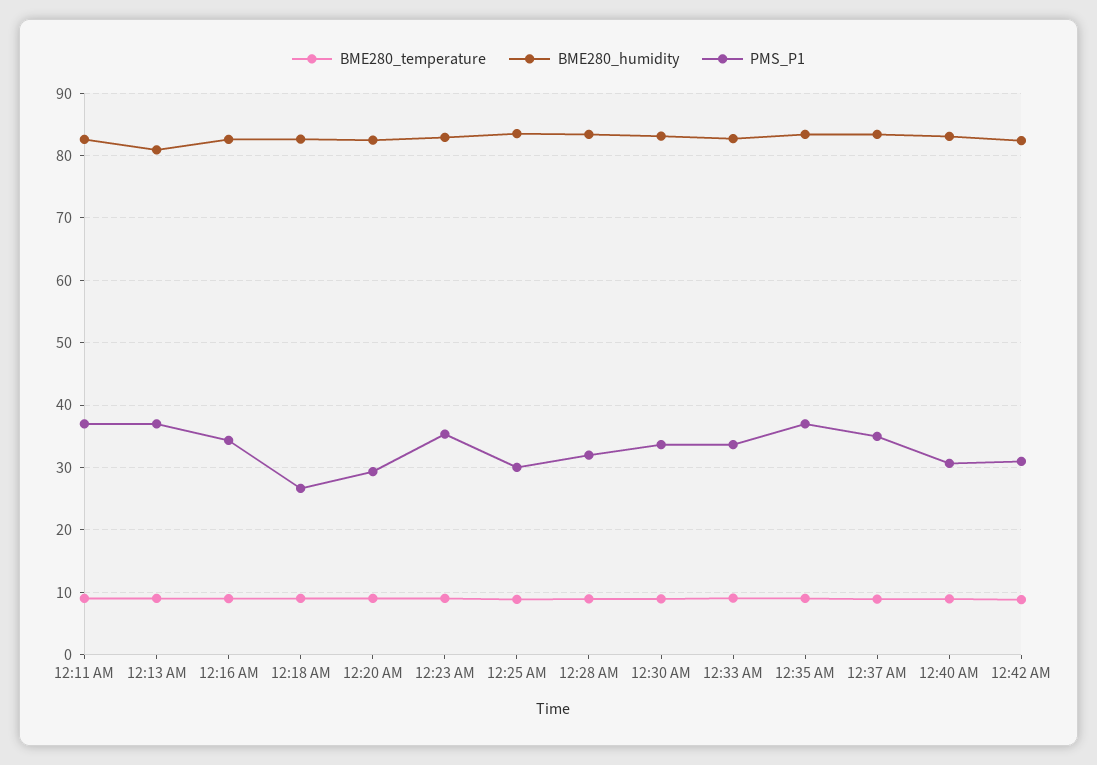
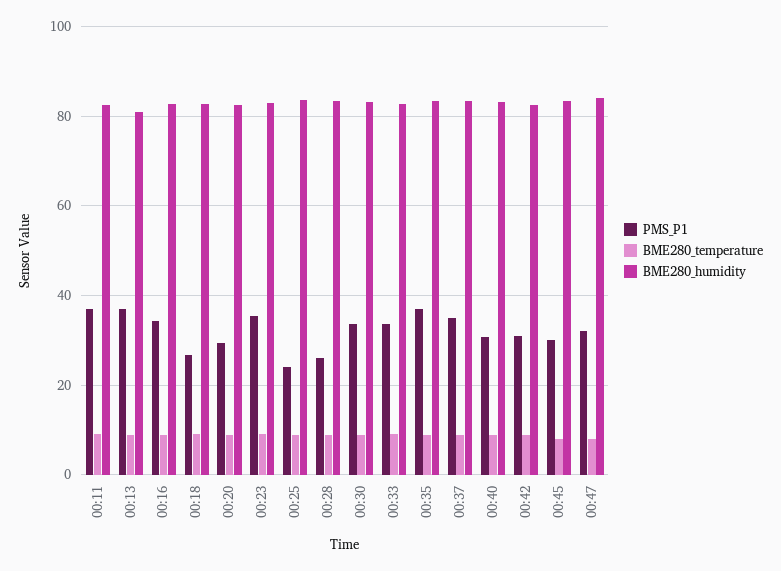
PMS_P1, 12:25 AM: 30 -> 24
PMS_P1, 12:28 AM: 32 -> 26
PMS_P1, 00:45: none -> 30
BME280_temperature, 00:45: none -> 8
BME280_humidity, 00:45: none -> 84
PMS_P1, 00:47: none -> 32
BME280_temperature, 00:47: none -> 8
BME280_humidity, 00:47: none -> 84

